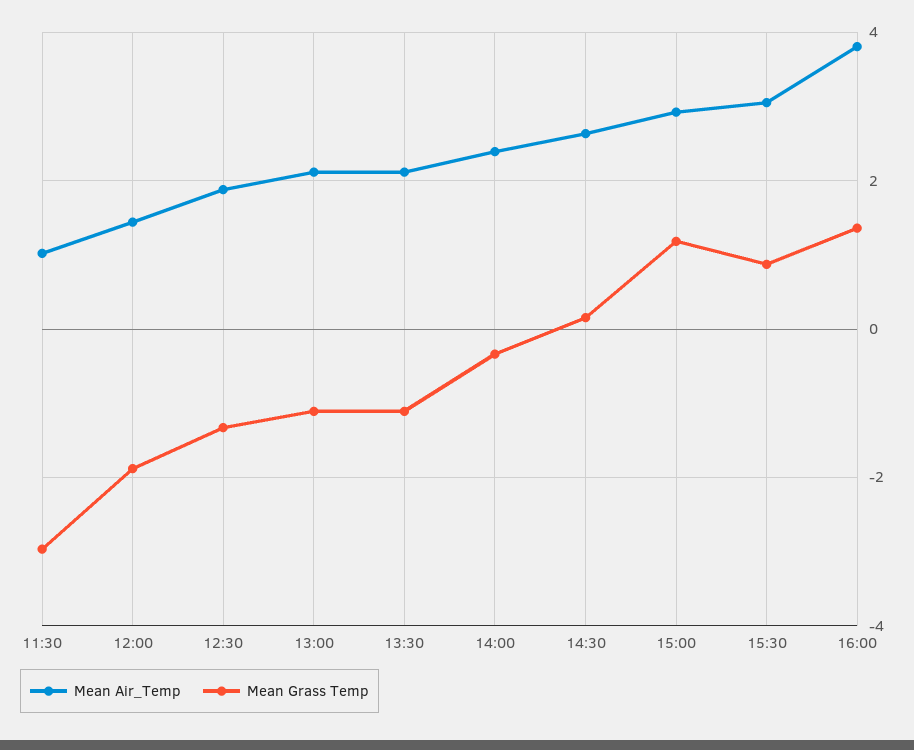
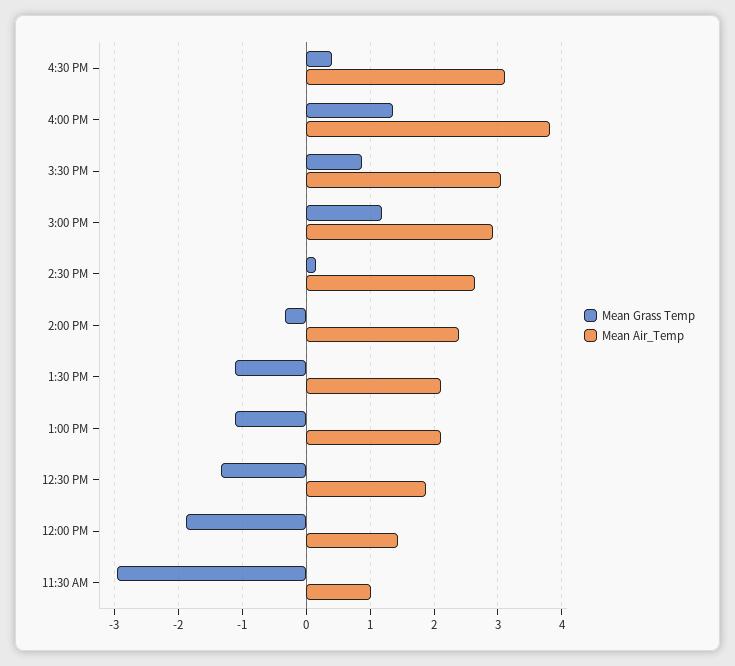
Mean Grass Temp, 4:30 PM: none -> 0.4
Mean Air_Temp, 4:30 PM: none -> 3.1

